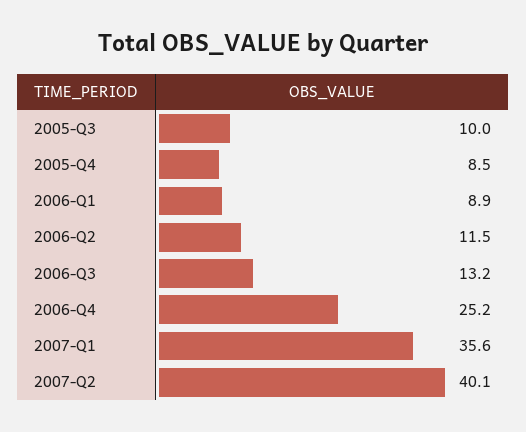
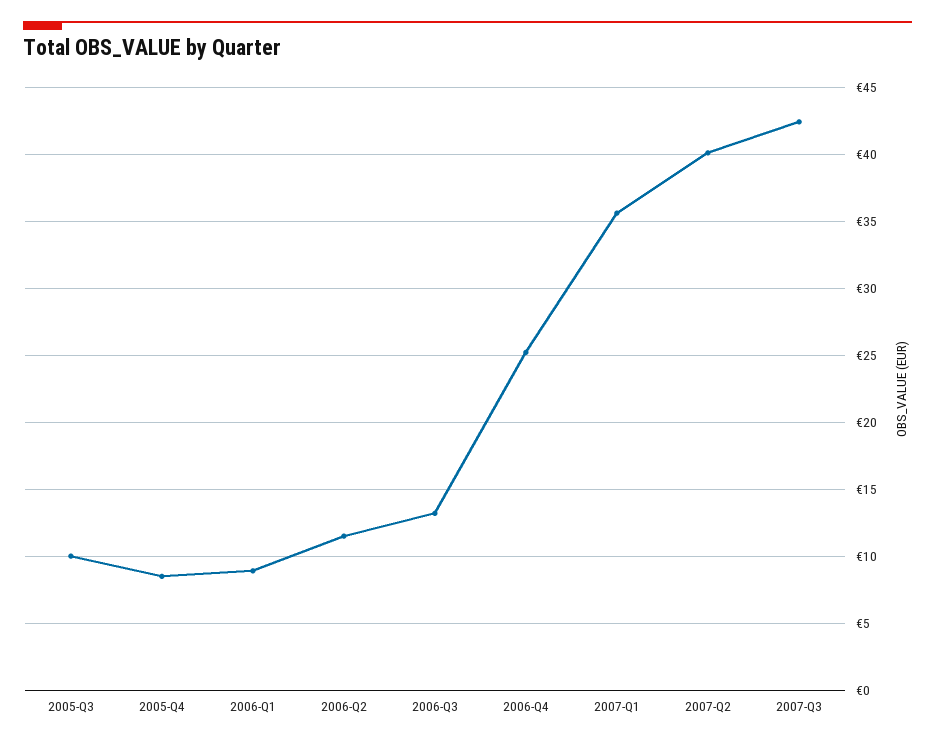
2007-Q3: none -> 42.5

